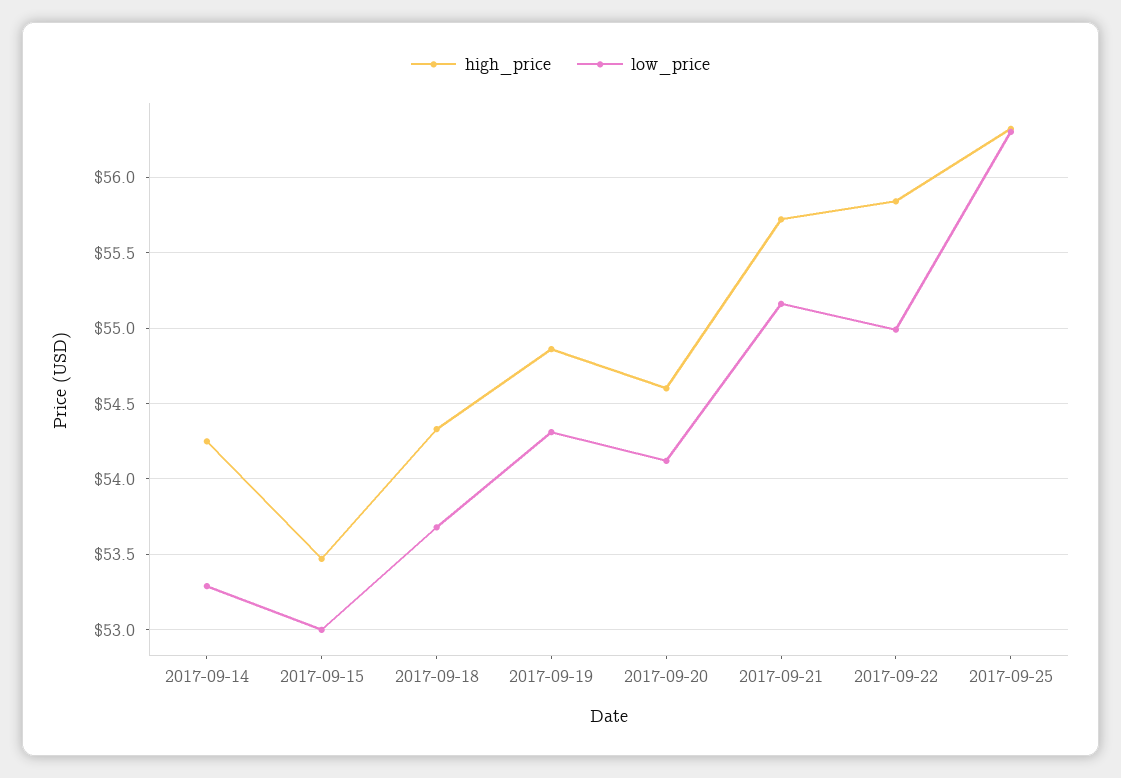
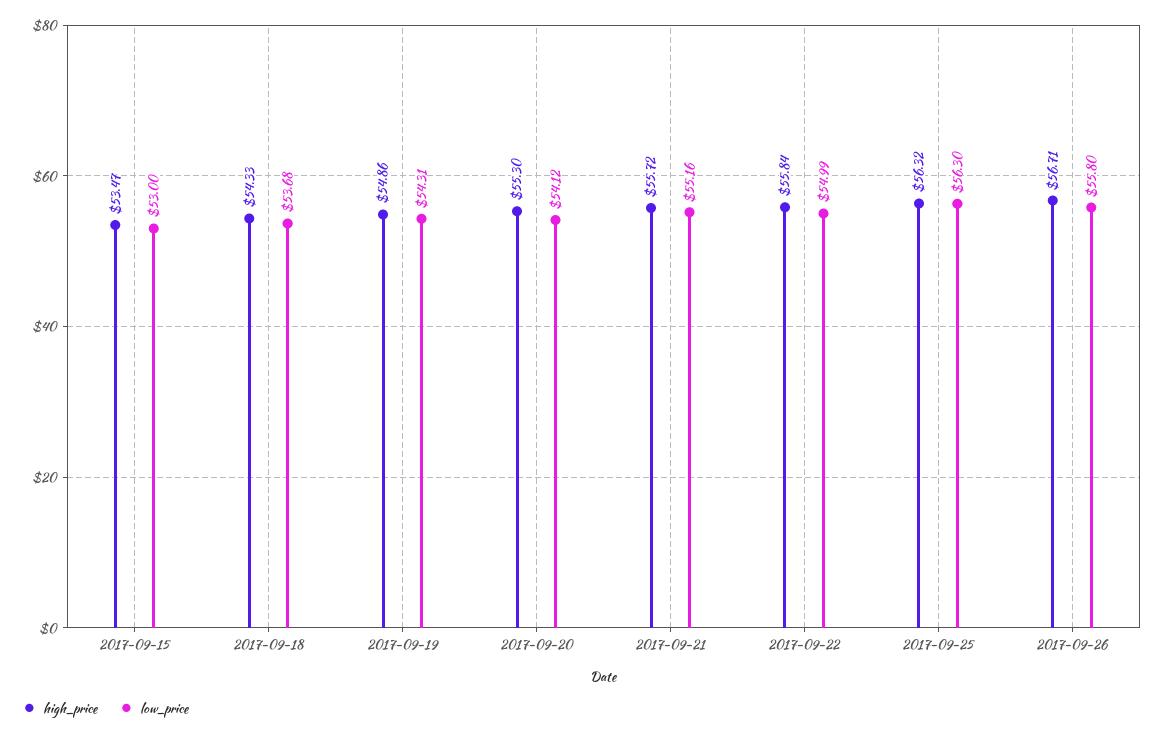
high_price, 2017-09-14: 54.25 -> none
low_price, 2017-09-14: 53.3 -> none
high_price, 2017-09-20: 54.6 -> 55.3
high_price, 2017-09-26: none -> 56.71
low_price, 2017-09-26: none -> 55.8

